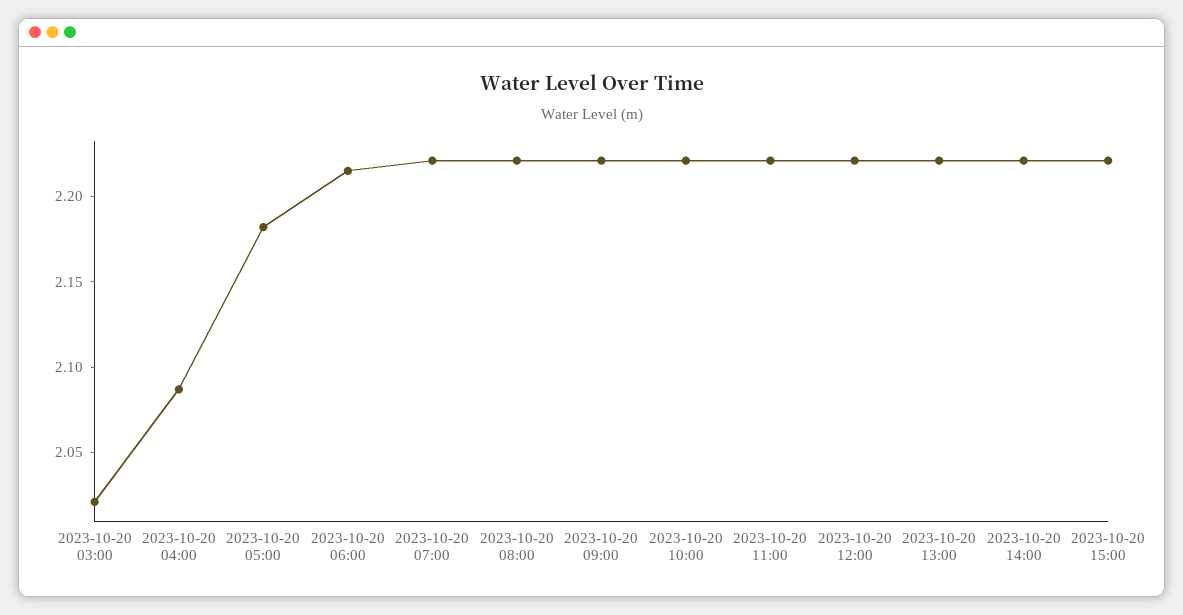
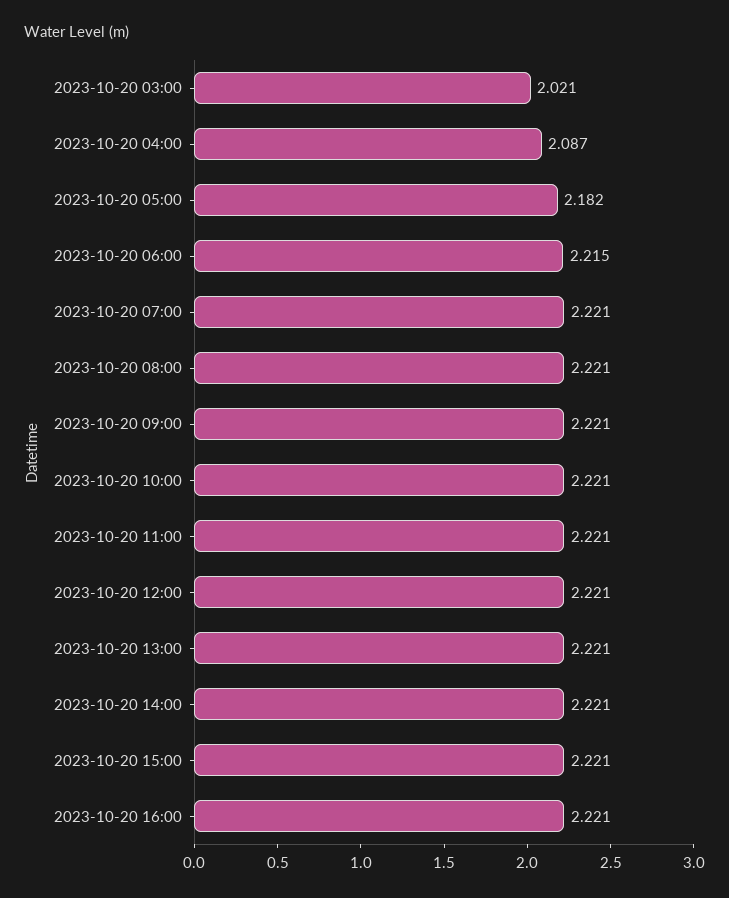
2023-10-20 16:00: none -> 2.221

